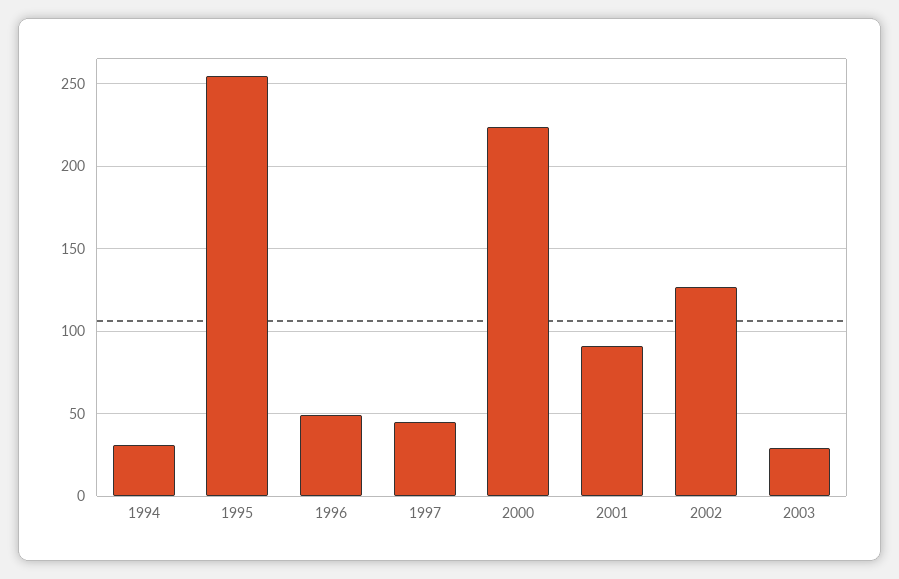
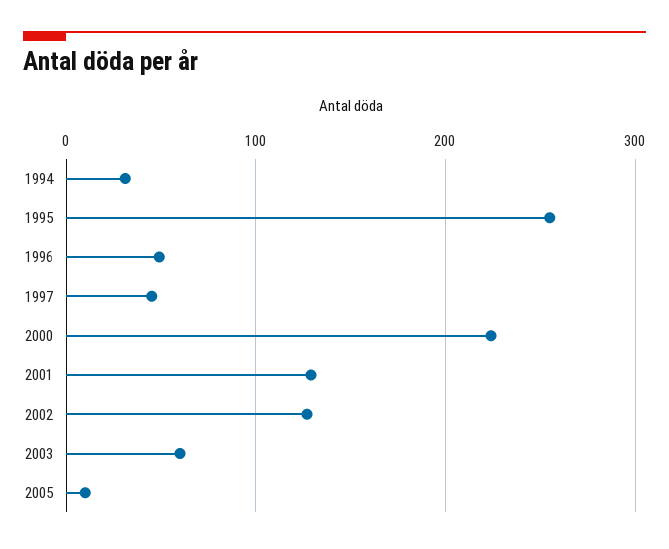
2001: 90 -> 130
2003: 30 -> 60
2005: none -> 10

